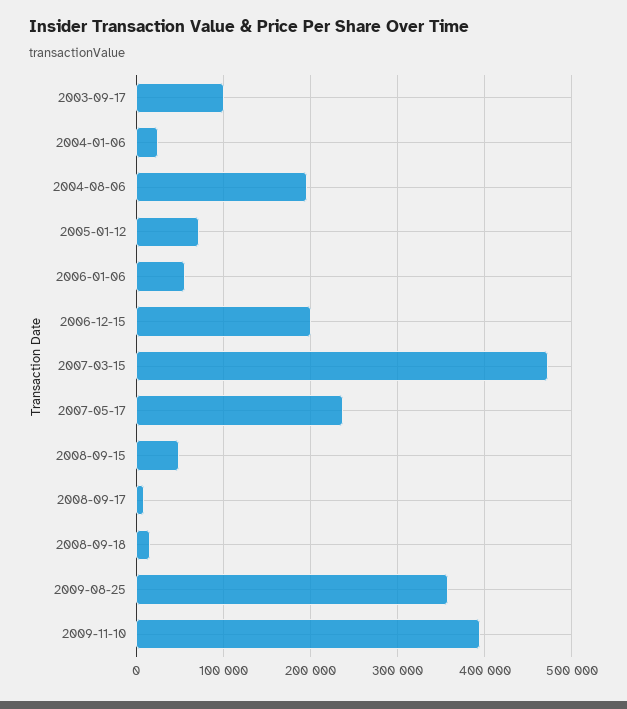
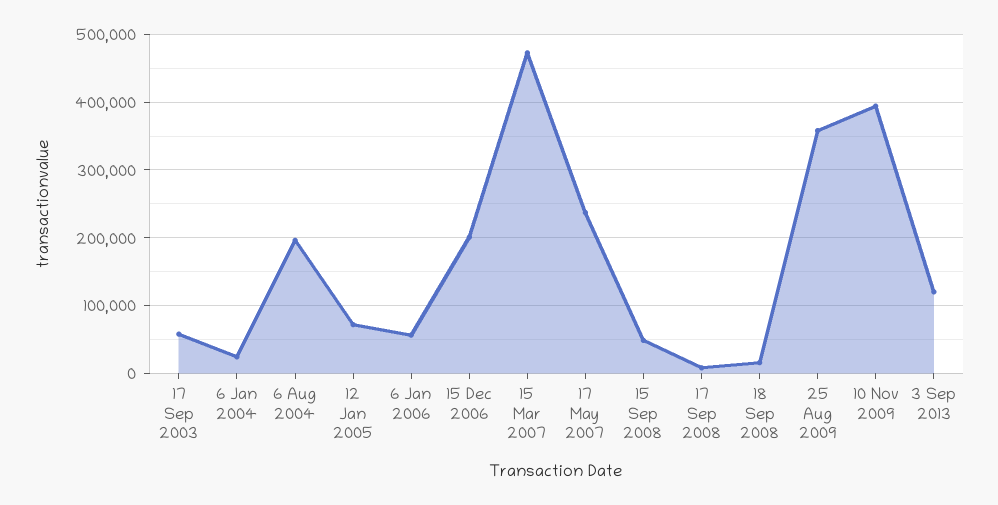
2003-09-17: 100000 -> 60000
3 Sep 2013: none -> 120000

